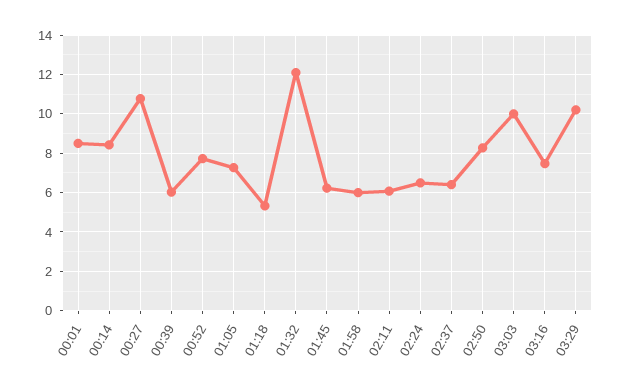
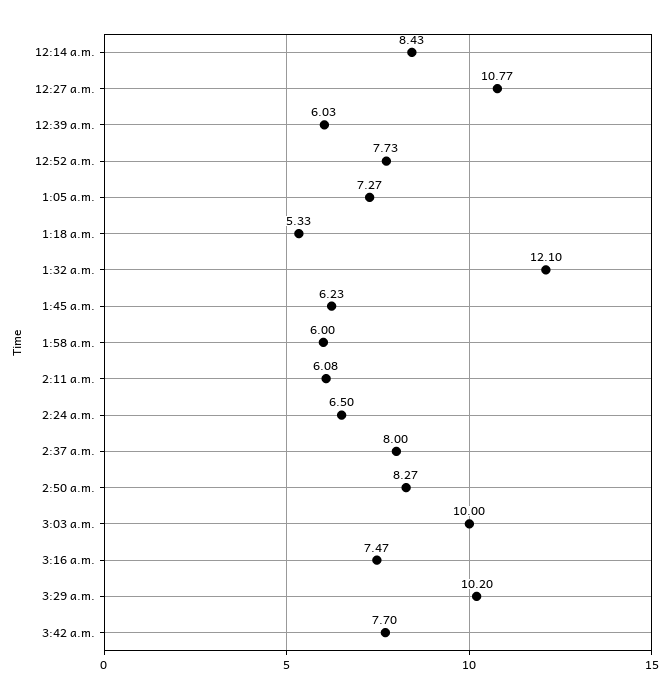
00:01: 8.5 -> none
02:37: 6.5 -> 8
3:42 a.m.: none -> 7.7

